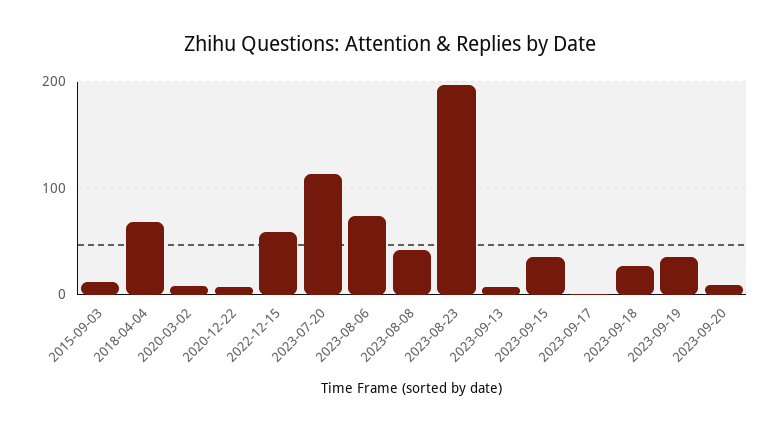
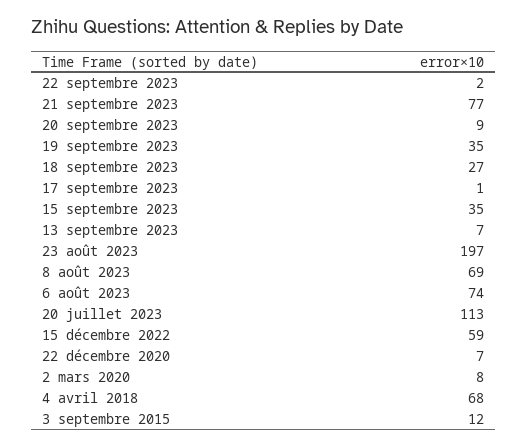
2023-08-08: 40 -> 69
22 septembre 2023: none -> 2
21 septembre 2023: none -> 77

